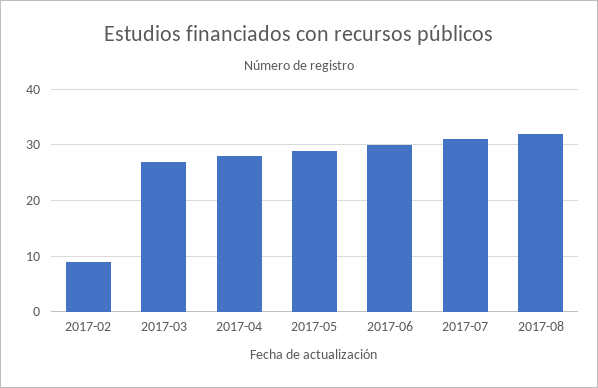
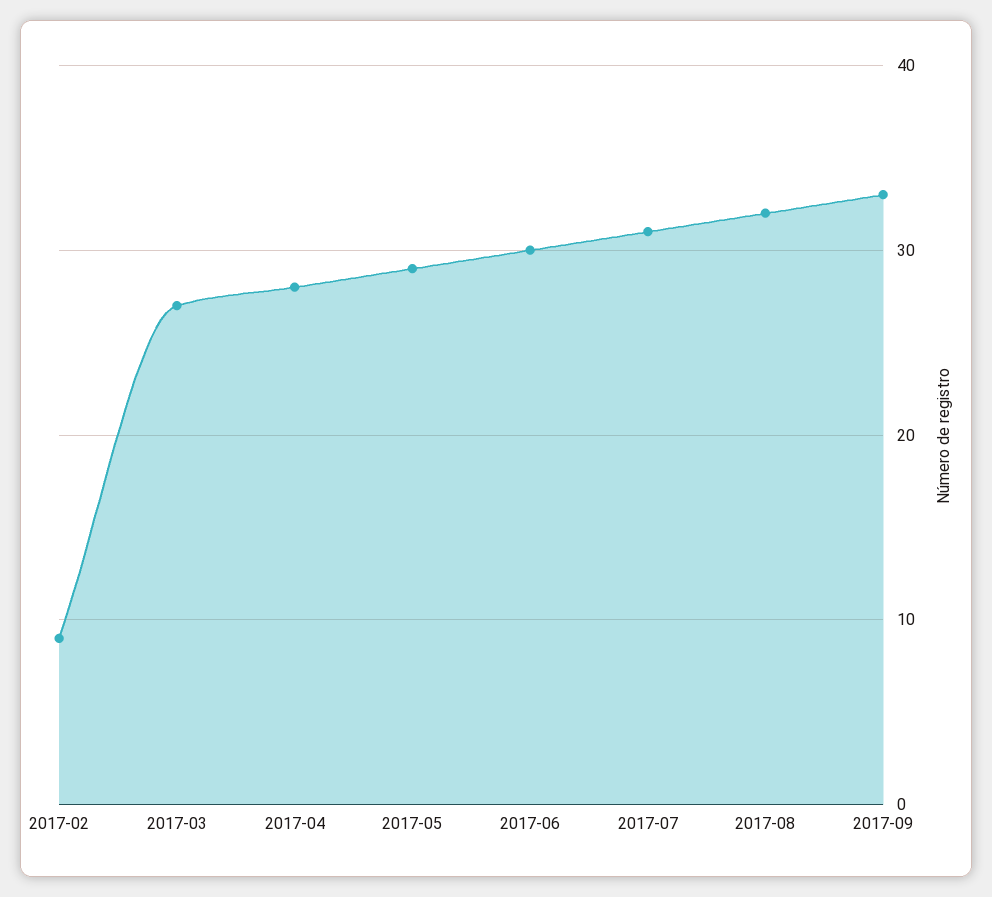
2017-09: none -> 33

